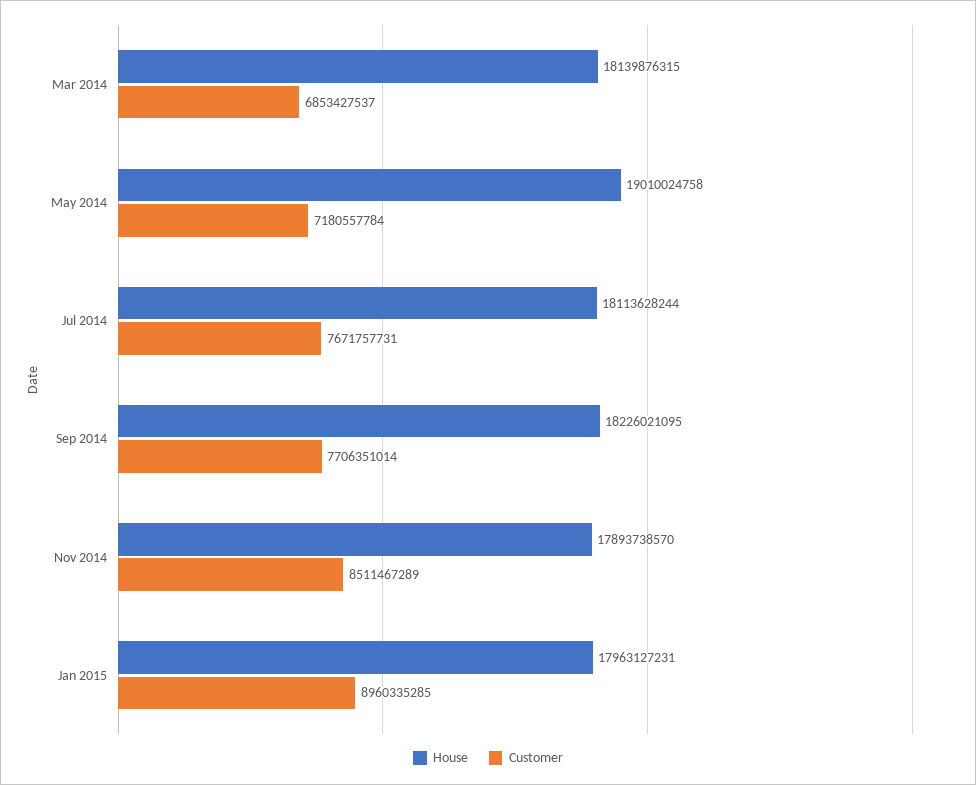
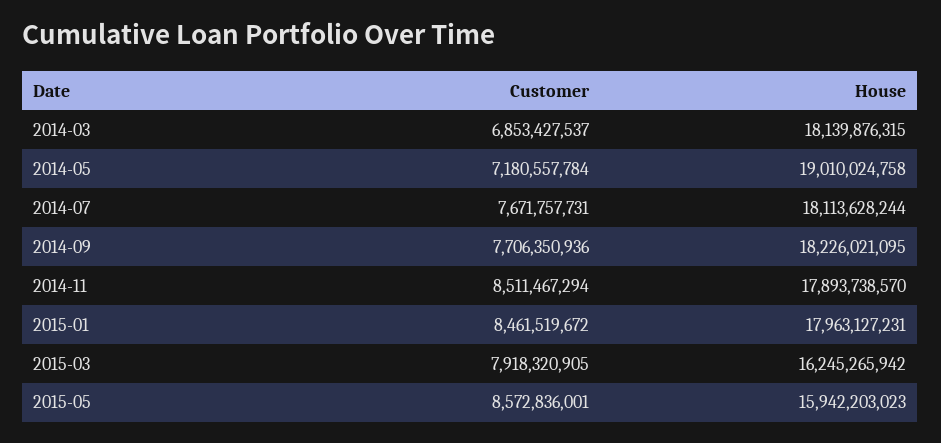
Customer, Sep 2014: 7706351014 -> 7706350936
Customer, Nov 2014: 8511467289 -> 8511467294
Customer, Jan 2015: 8960335285 -> 8461519672
Customer, 2015-03: none -> 7918320905
House, 2015-03: none -> 16245265942
Customer, 2015-05: none -> 8572836001
House, 2015-05: none -> 15942203023

